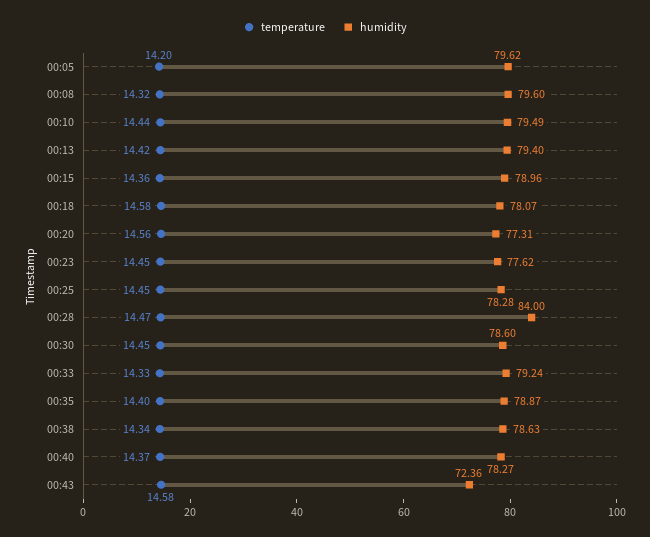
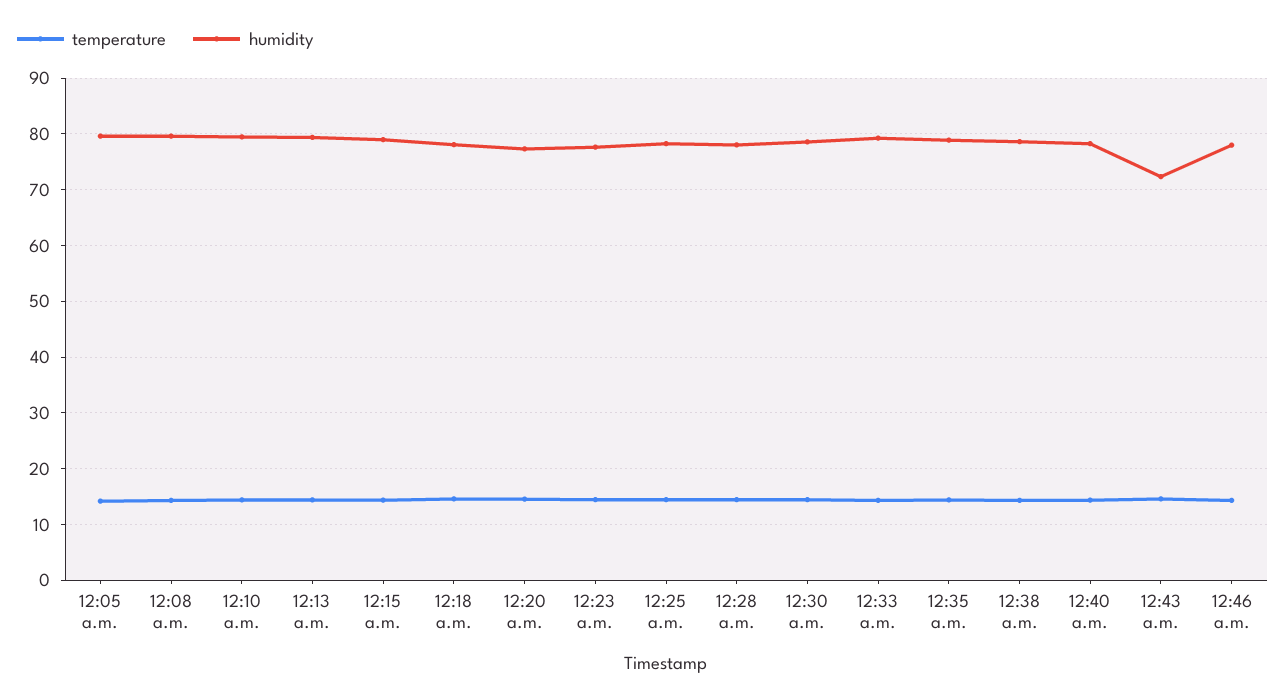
humidity, 00:28: 84 -> 78
temperature, 12:46 a.m.: none -> 14
humidity, 12:46 a.m.: none -> 78

